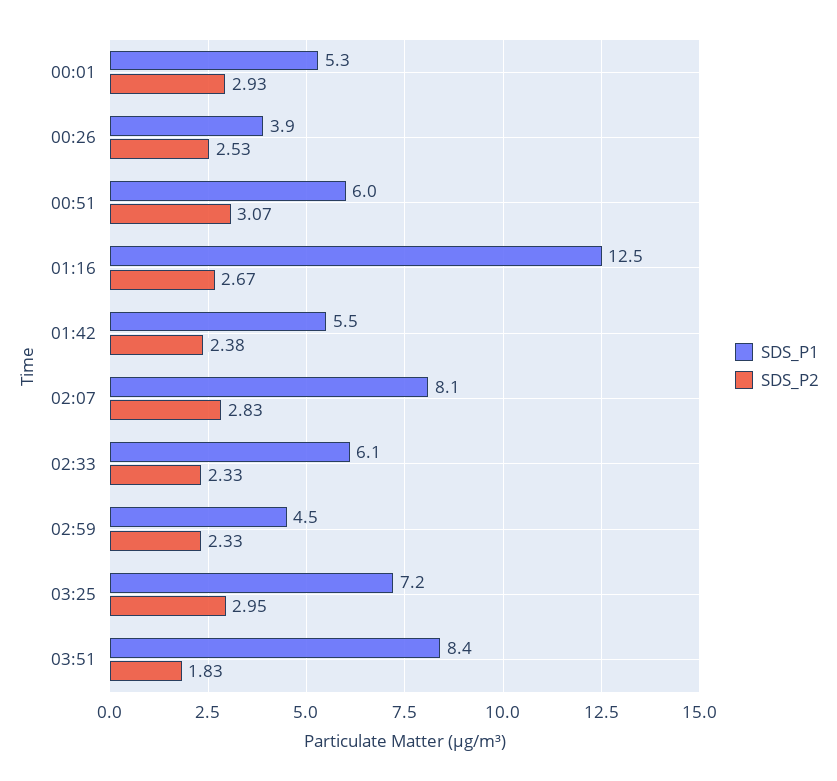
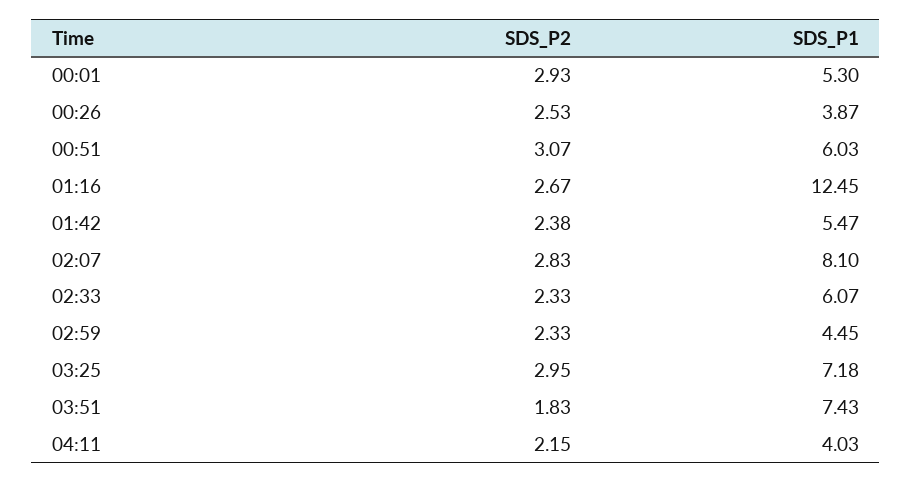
SDS_P1, 03:51: 8.4 -> 7.43
SDS_P2, 04:11: none -> 2.15
SDS_P1, 04:11: none -> 4.03

